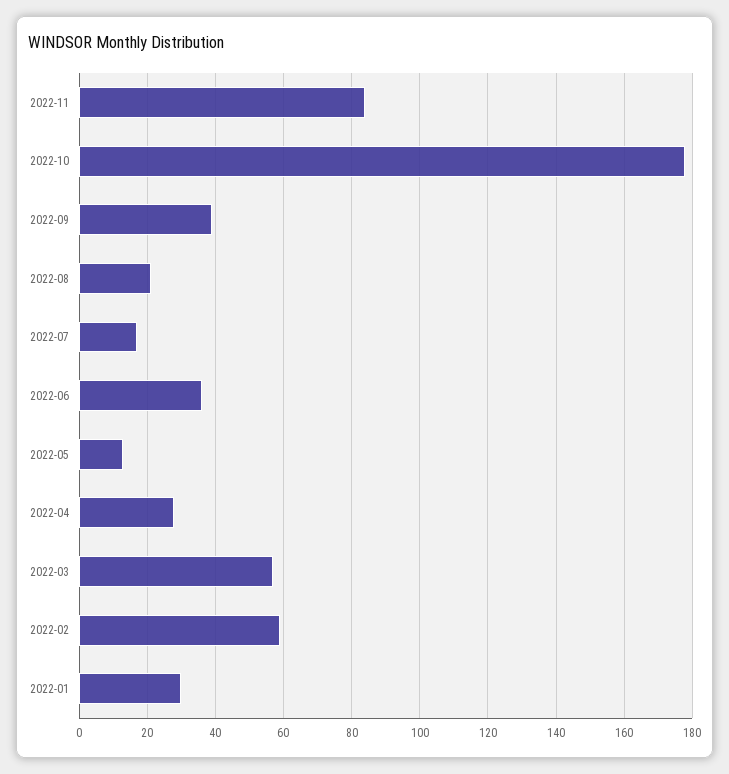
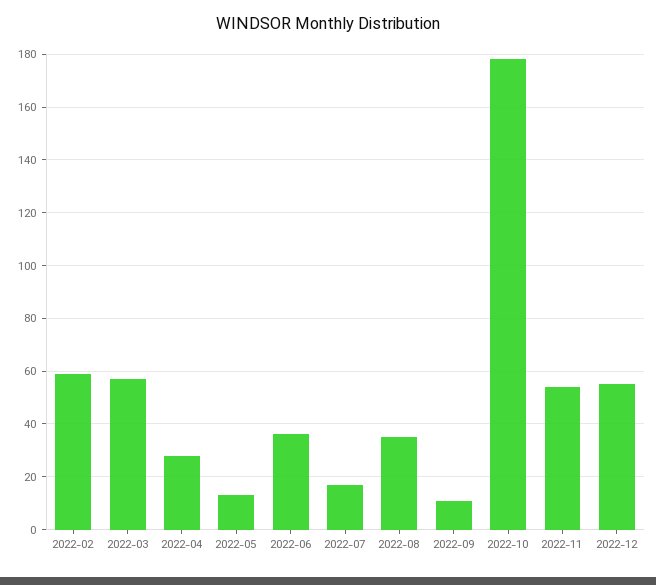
2022-11: 85 -> 55
2022-09: 40 -> 10
2022-08: 20 -> 35
2022-01: 30 -> none
2022-12: none -> 55

